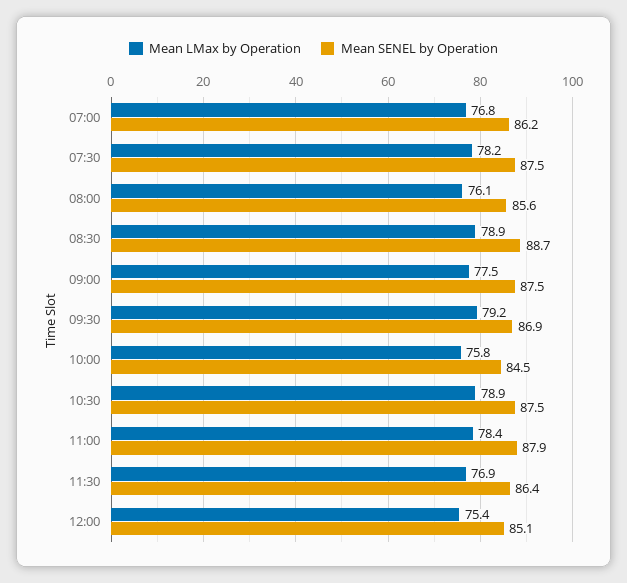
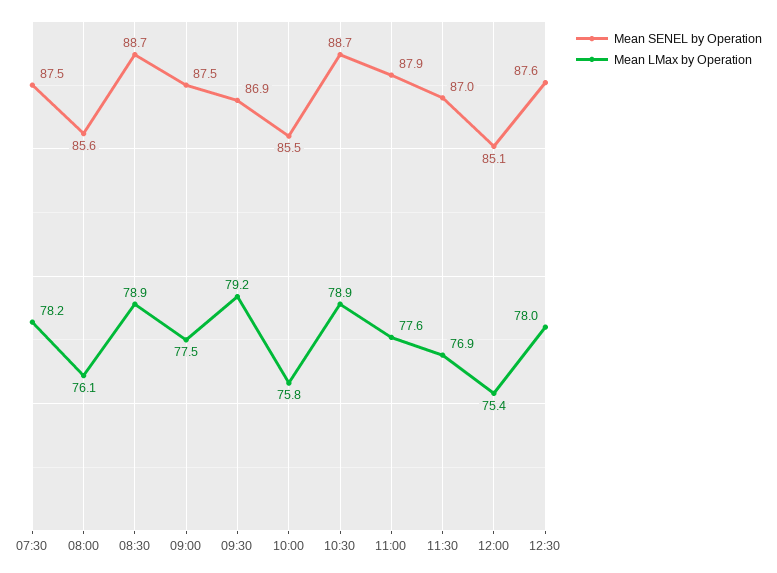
Mean LMax by Operation, 07:00: 76.8 -> none
Mean SENEL by Operation, 07:00: 86.2 -> none
Mean SENEL by Operation, 10:00: 84.5 -> 85.5
Mean SENEL by Operation, 10:30: 87.5 -> 88.7
Mean LMax by Operation, 11:00: 78.4 -> 77.6
Mean SENEL by Operation, 11:30: 86.4 -> 87
Mean SENEL by Operation, 12:30: none -> 87.6
Mean LMax by Operation, 12:30: none -> 78

